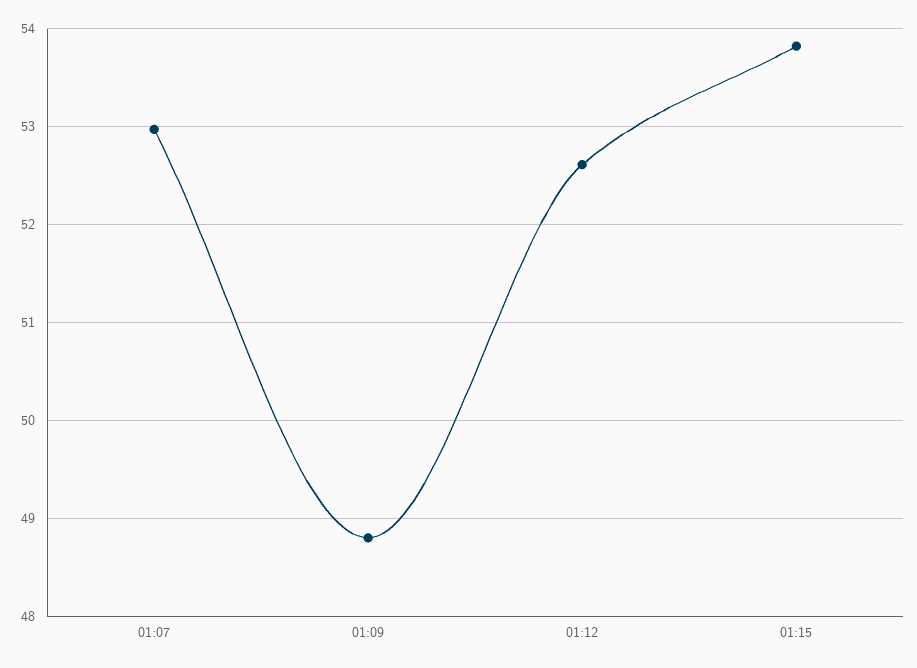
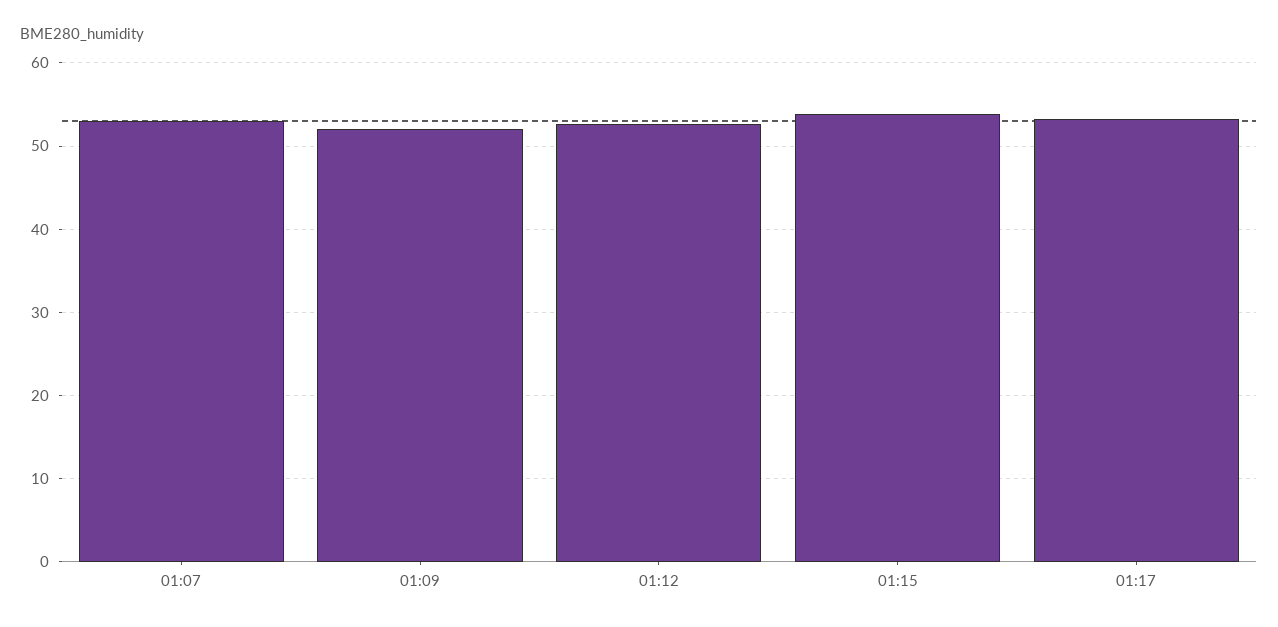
01:09: 48.8 -> 52
01:17: none -> 53

